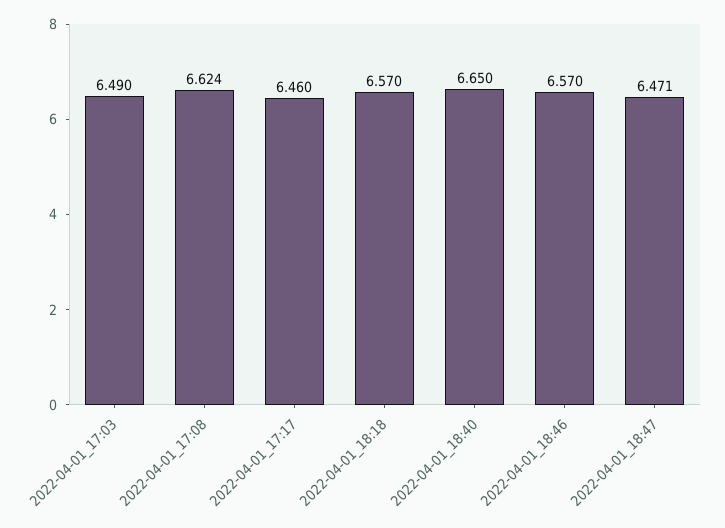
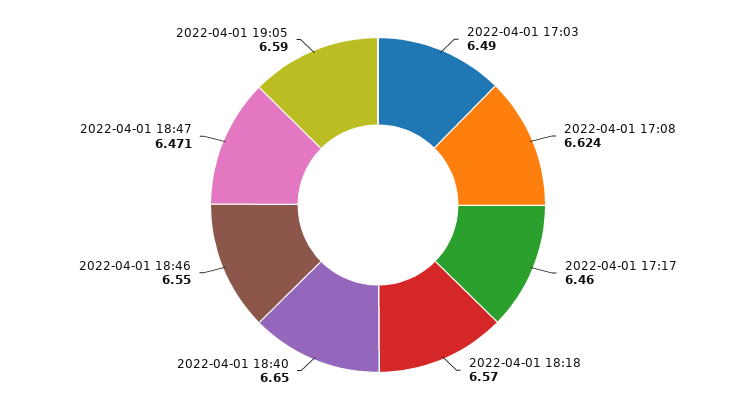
2022-04-01_18:46: 6.57 -> 6.55
2022-04-01 19:05: none -> 6.59

